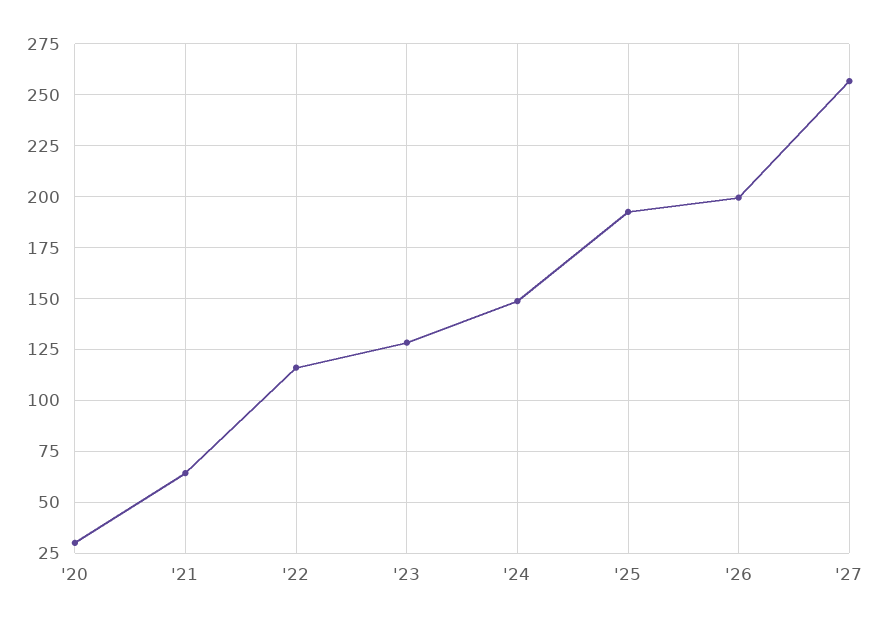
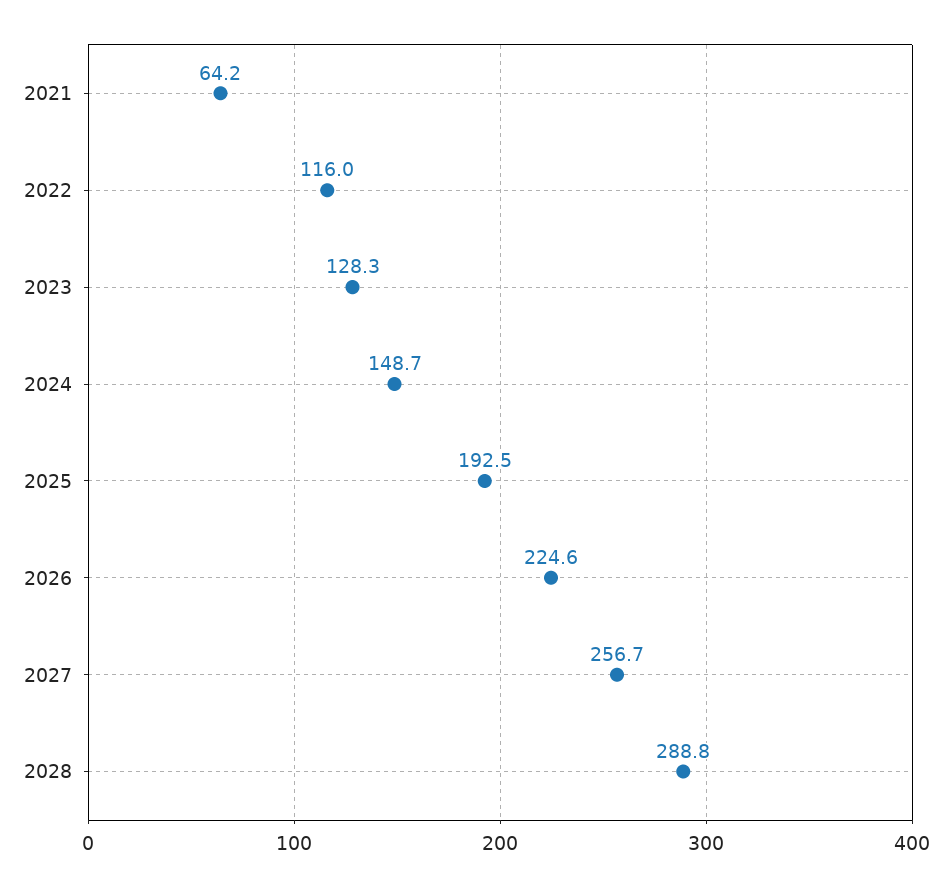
'20: 30 -> none
'26: 200 -> 224.6
2028: none -> 288.8

